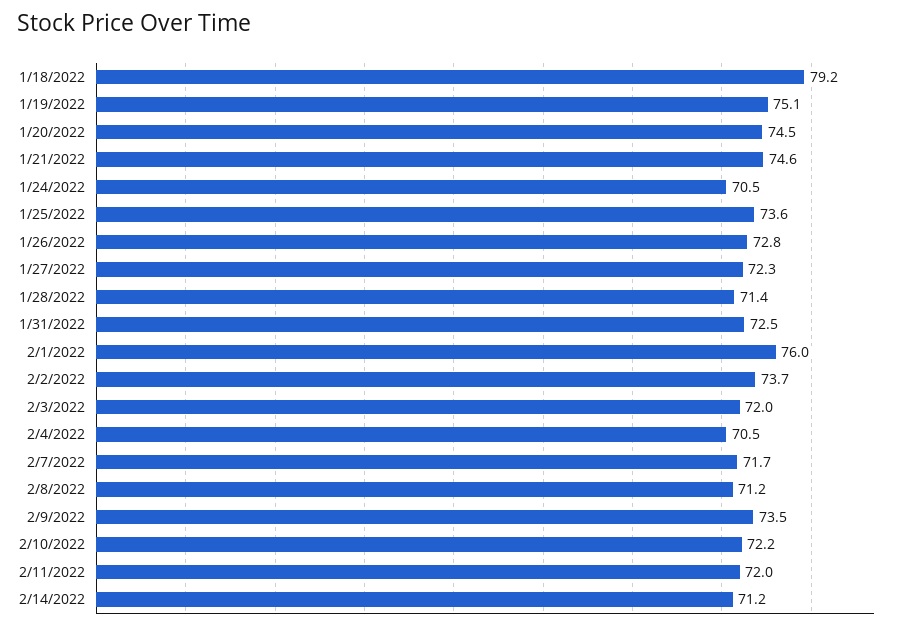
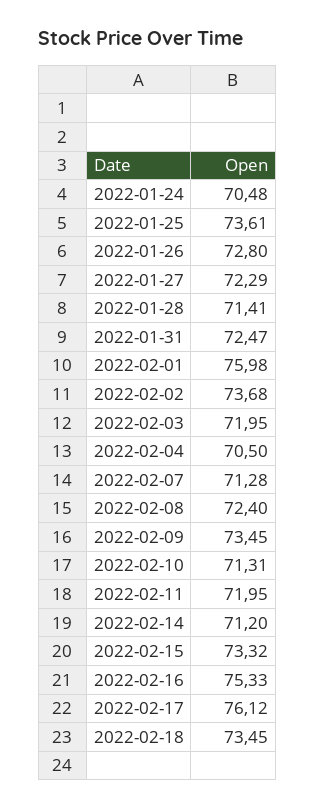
1/18/2022: 79.2 -> none
1/19/2022: 75.1 -> none
1/20/2022: 74.5 -> none
1/21/2022: 74.6 -> none
2/7/2022: 71.7 -> 71.28
2/8/2022: 71.2 -> 72.4
2/10/2022: 72.2 -> 71.31
2022-02-15: none -> 73.32
2022-02-16: none -> 75.33
2022-02-17: none -> 76.12
2022-02-18: none -> 73.45

